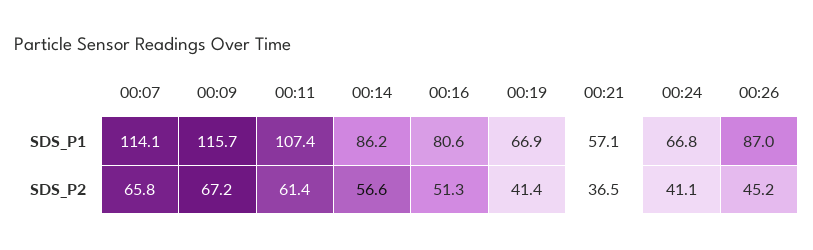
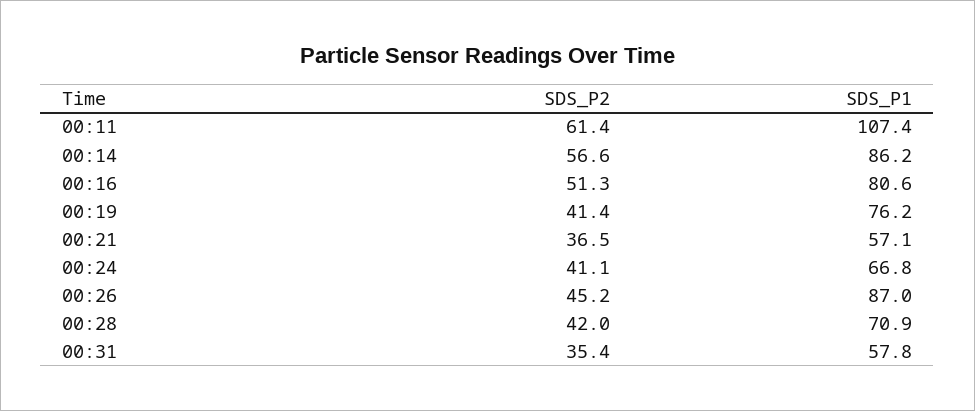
00:07, SDS_P1: 114.1 -> none
00:09, SDS_P1: 115.7 -> none
00:19, SDS_P1: 66.9 -> 76.2
00:07, SDS_P2: 65.8 -> none
00:09, SDS_P2: 67.2 -> none
00:28, SDS_P2: none -> 42
00:28, SDS_P1: none -> 70.9
00:31, SDS_P2: none -> 35.4
00:31, SDS_P1: none -> 57.8

